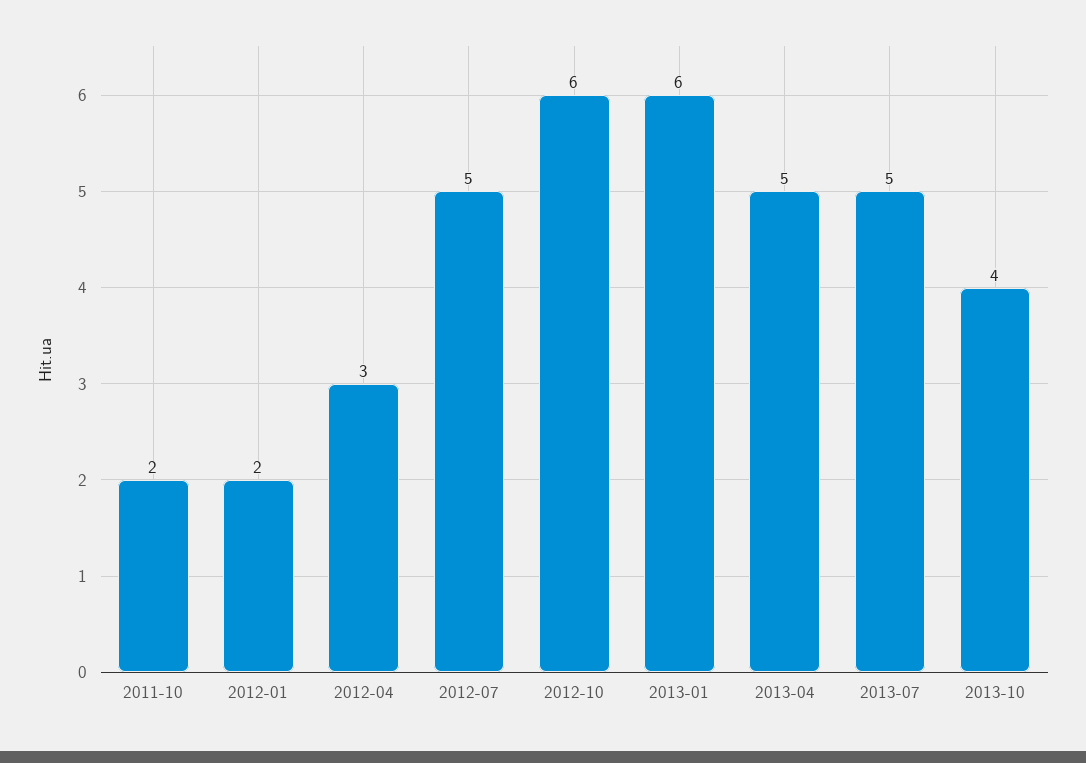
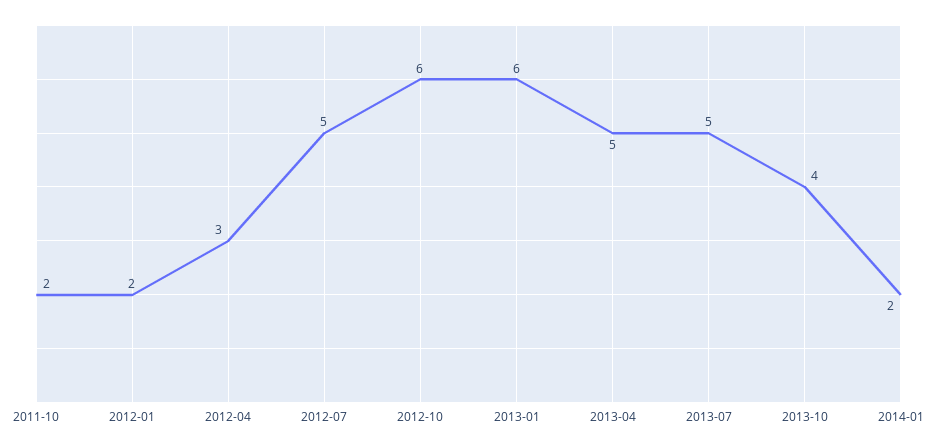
2014-01: none -> 2

